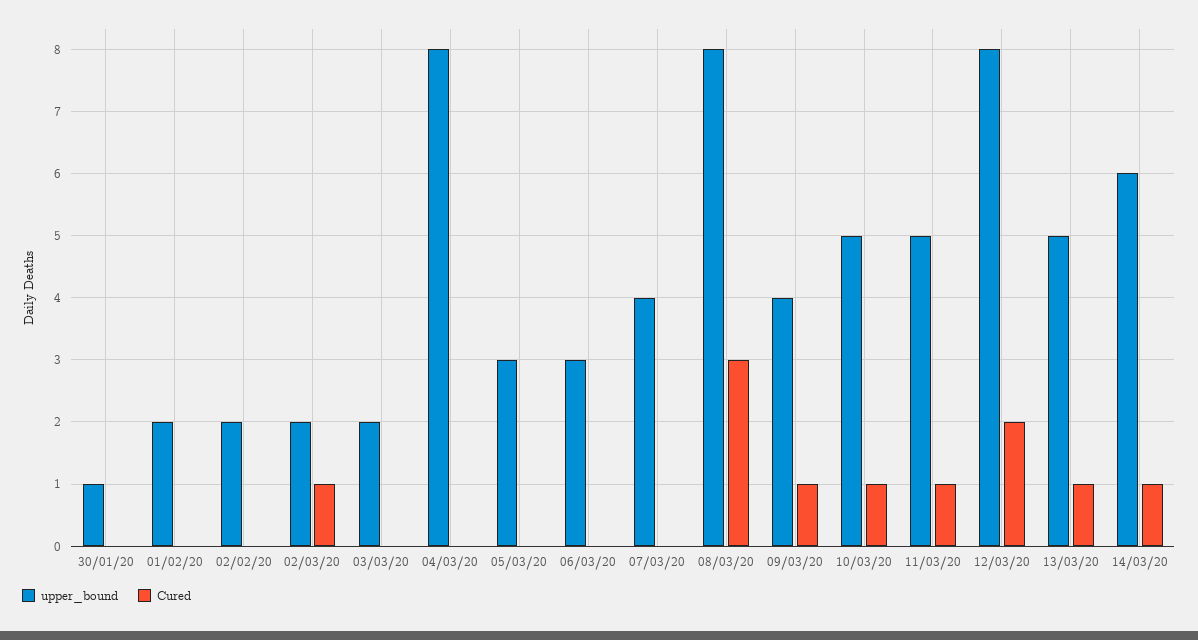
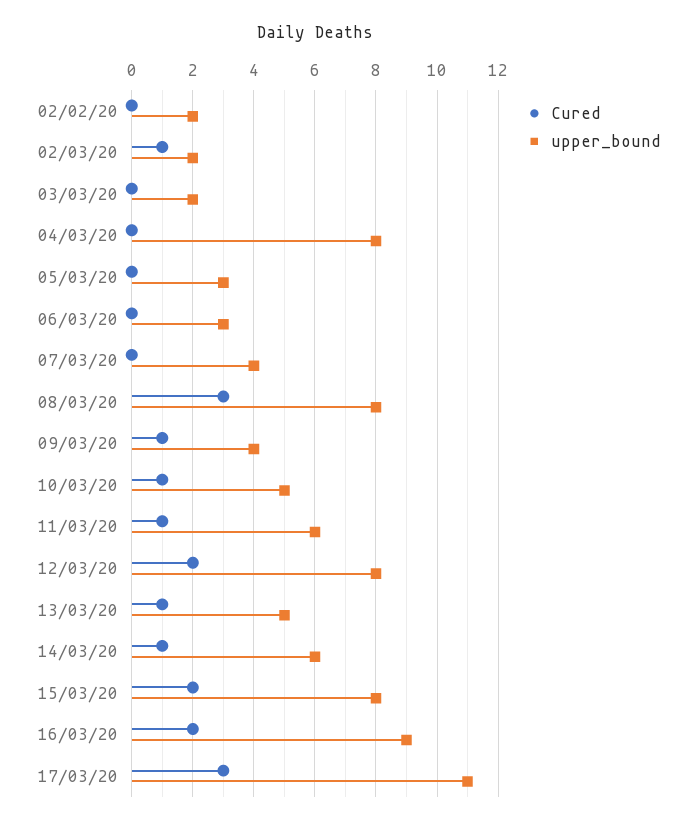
upper_bound, 30/01/20: 1 -> none
Cured, 30/01/20: 0 -> none
upper_bound, 01/02/20: 2 -> none
Cured, 01/02/20: 0 -> none
upper_bound, 11/03/20: 5 -> 6
Cured, 15/03/20: none -> 2
upper_bound, 15/03/20: none -> 8
Cured, 16/03/20: none -> 2
upper_bound, 16/03/20: none -> 9
Cured, 17/03/20: none -> 3
upper_bound, 17/03/20: none -> 11

